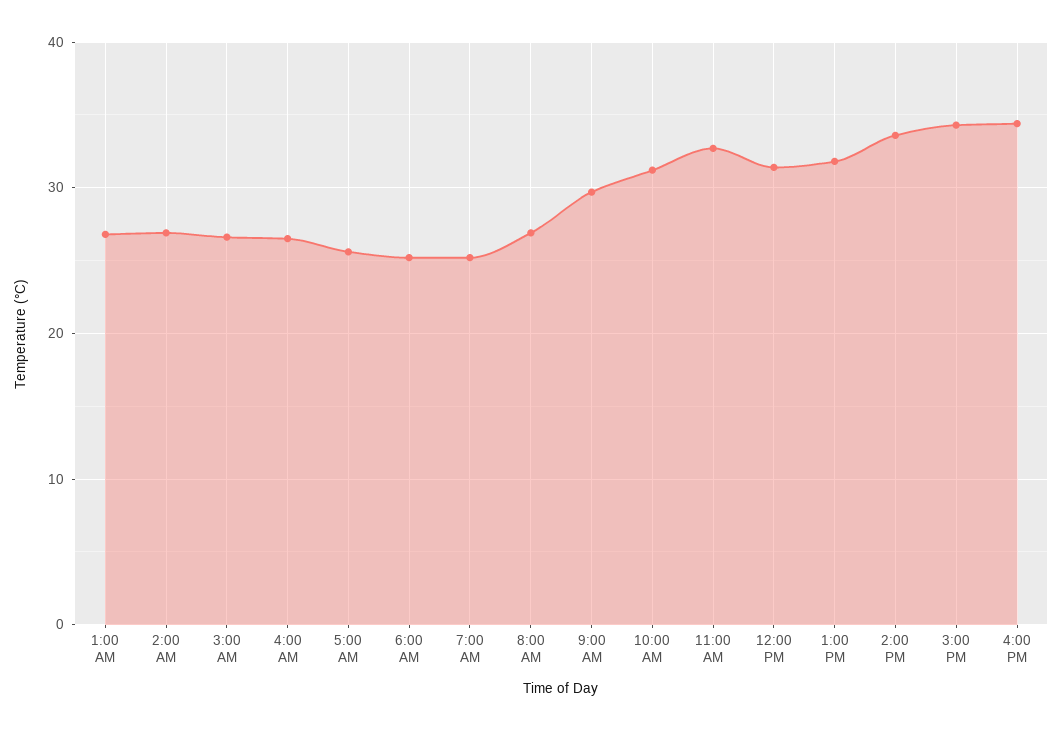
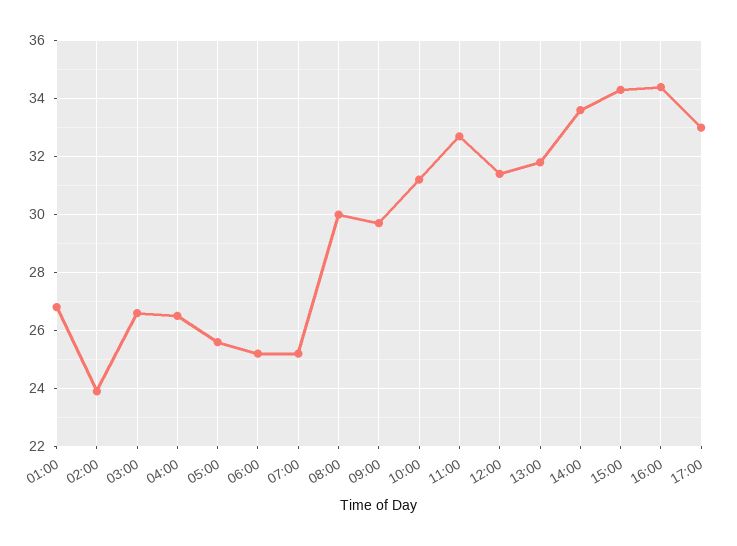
2:00 AM: 27 -> 24
8:00 AM: 27 -> 30
17:00: none -> 33

